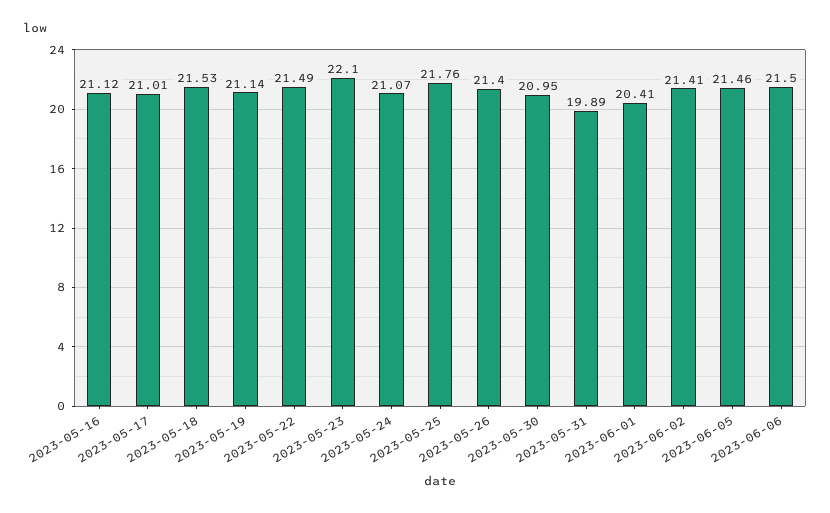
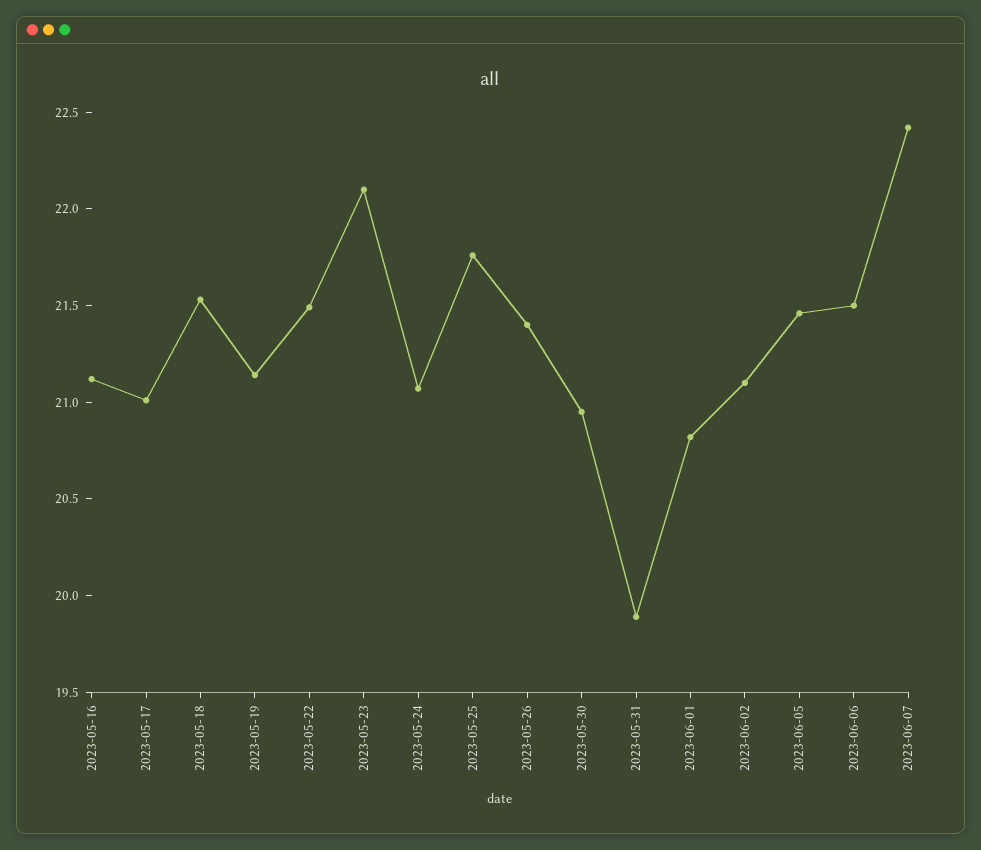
2023-06-01: 20.41 -> 20.8
2023-06-02: 21.41 -> 21.1
2023-06-07: none -> 22.4

